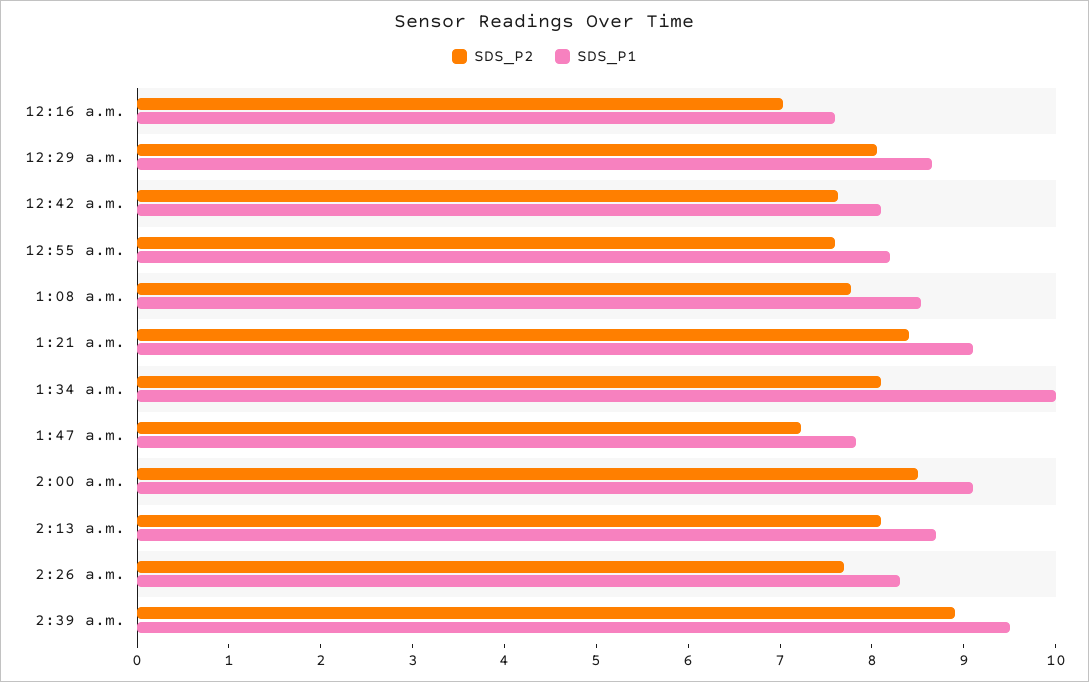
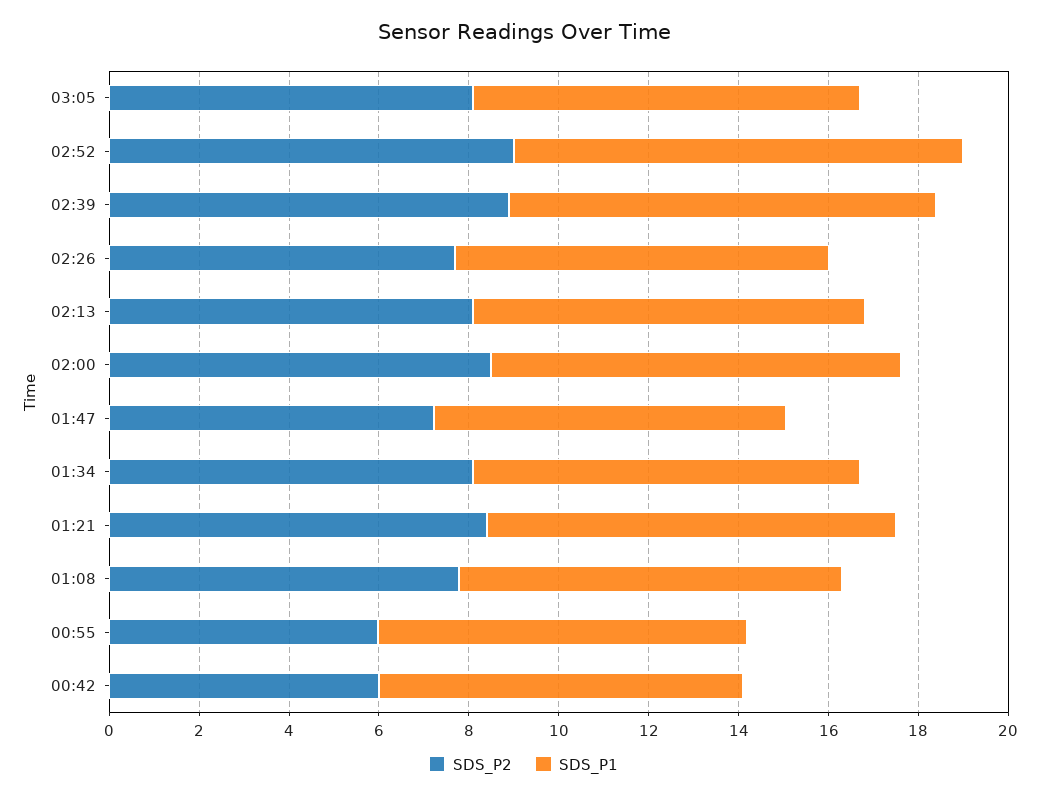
SDS_P2, 12:16 a.m.: 7 -> none
SDS_P1, 12:16 a.m.: 7.6 -> none
SDS_P2, 12:29 a.m.: 8 -> none
SDS_P1, 12:29 a.m.: 8.6 -> none
SDS_P2, 12:42 a.m.: 7.6 -> 6
SDS_P2, 12:55 a.m.: 7.6 -> 6
SDS_P1, 1:34 a.m.: 10 -> 8.5
SDS_P2, 03:05: none -> 8
SDS_P1, 03:05: none -> 8.5
SDS_P2, 02:52: none -> 9
SDS_P1, 02:52: none -> 10

